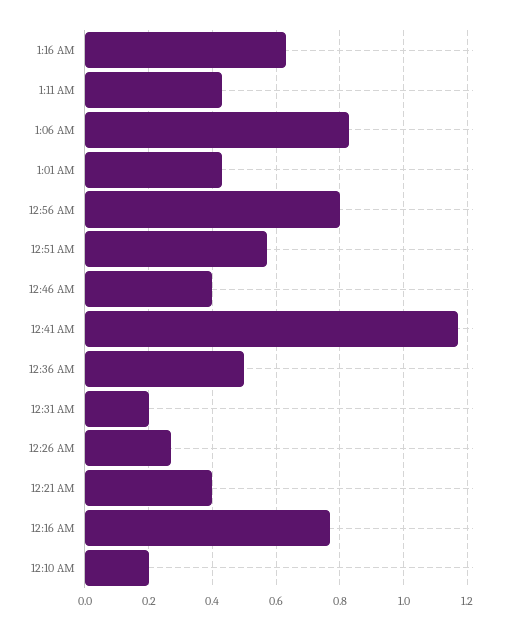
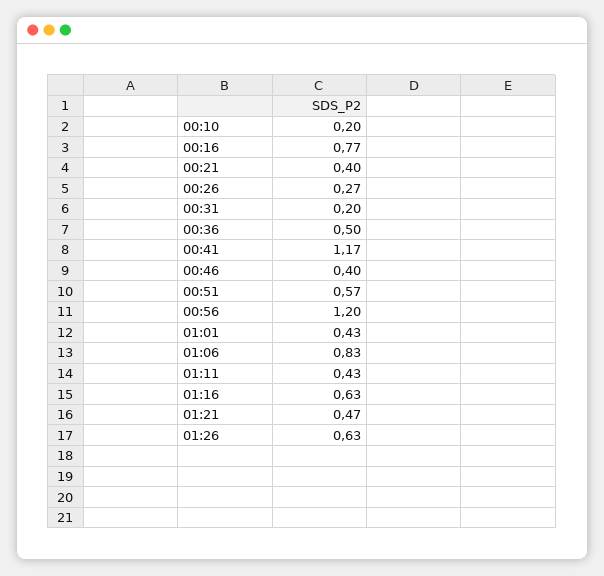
12:56 AM: 0.8 -> 1.2
01:21: none -> 0.47
01:26: none -> 0.63

